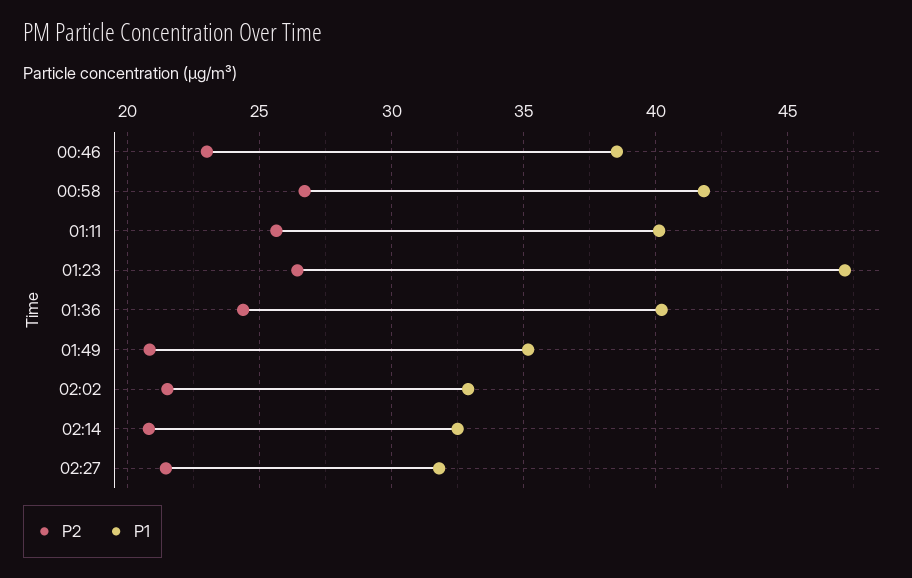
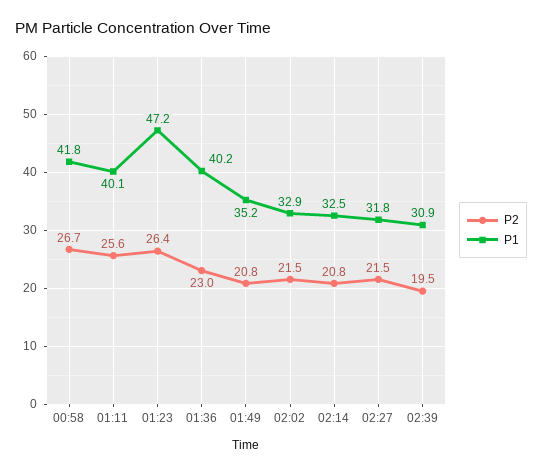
P2, 00:46: 23 -> none
P1, 00:46: 38.5 -> none
P2, 01:36: 24.5 -> 23
P2, 02:39: none -> 19.5
P1, 02:39: none -> 30.9

